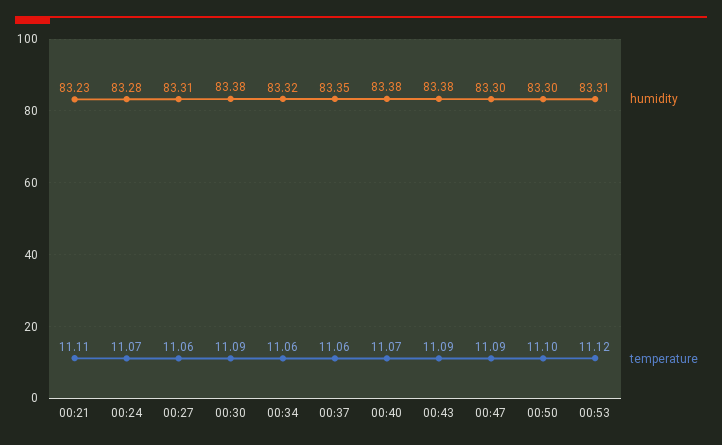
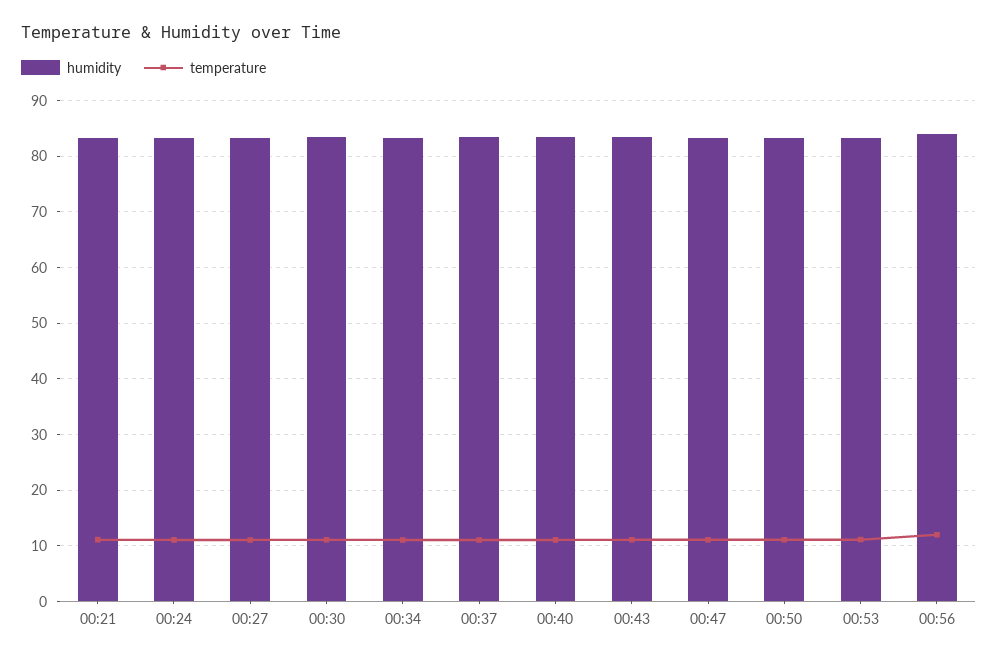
humidity, 00:56: none -> 84
temperature, 00:56: none -> 12

